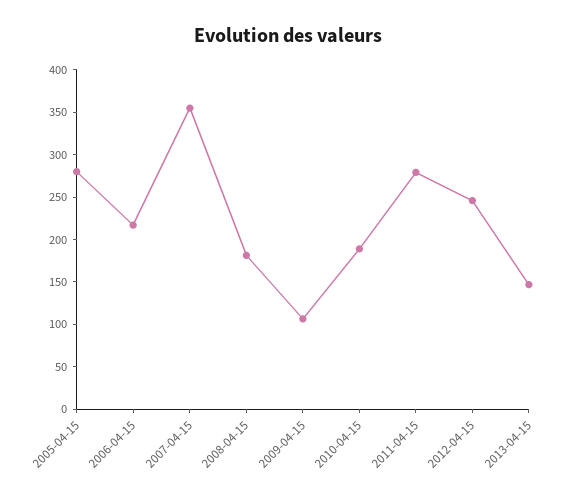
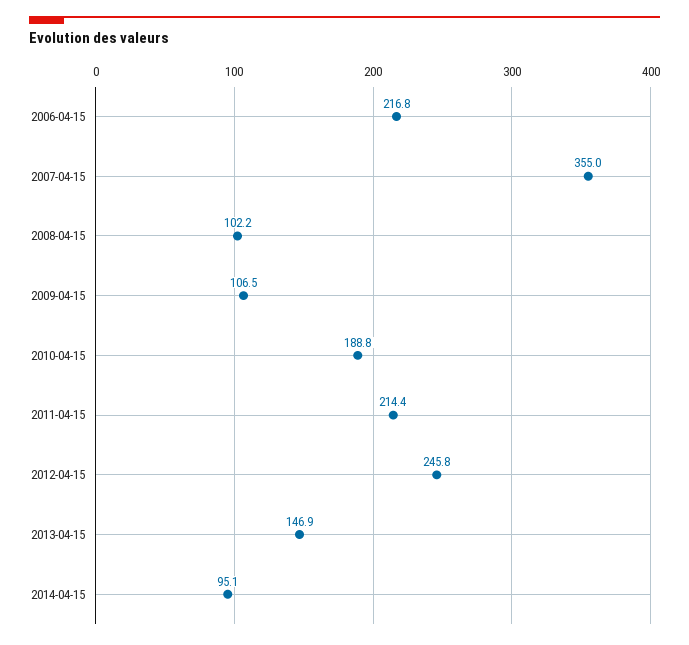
2005-04-15: 280 -> none
2008-04-15: 180 -> 102.2
2011-04-15: 280 -> 214.4
2014-04-15: none -> 95.1

